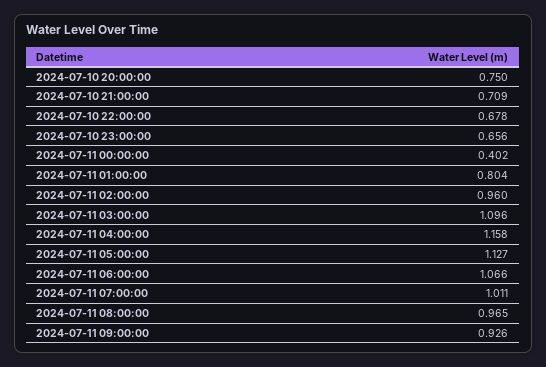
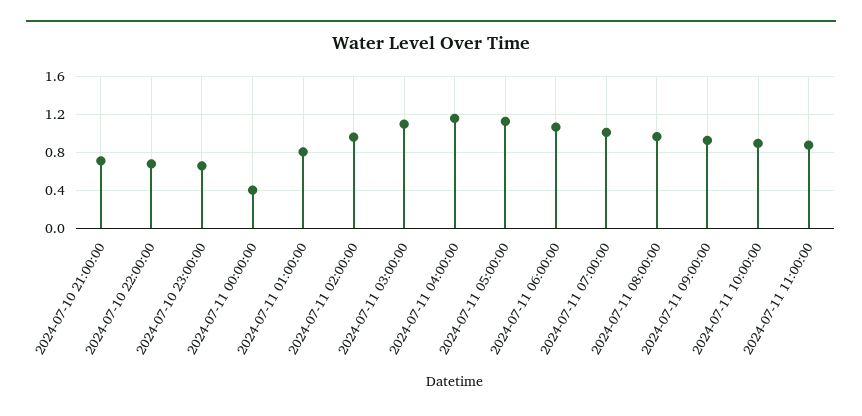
2024-07-10 20:00:00: 0.75 -> none
2024-07-11 10:00:00: none -> 0.9
2024-07-11 11:00:00: none -> 0.9

